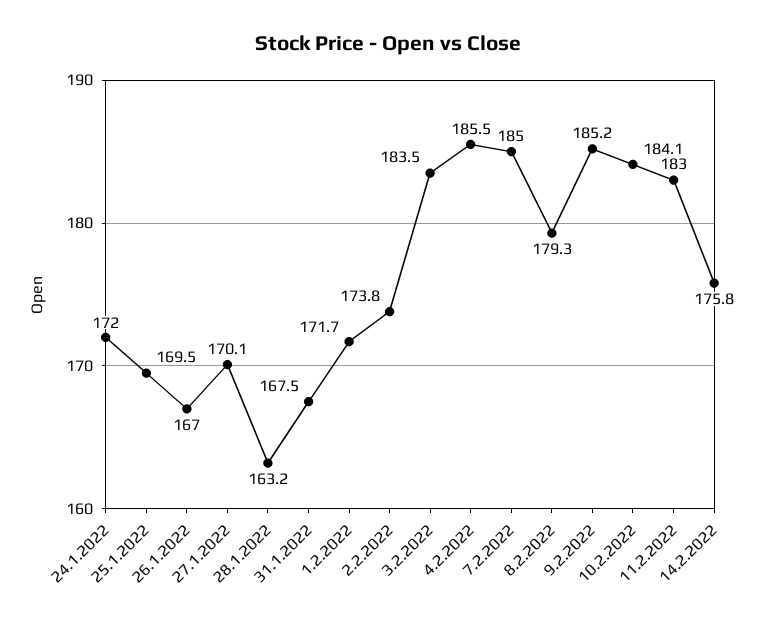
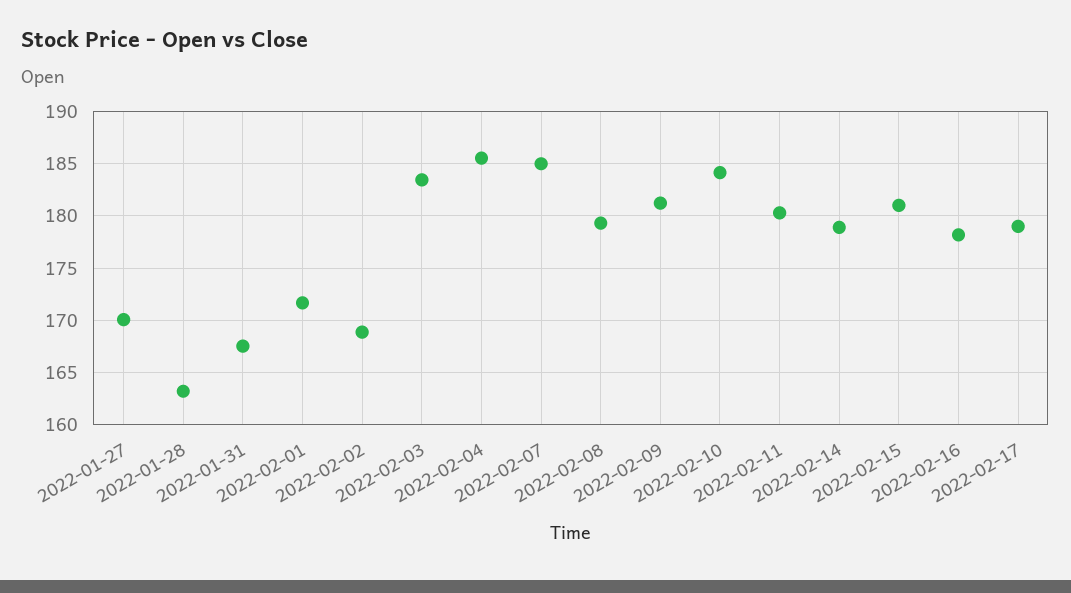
24.1.2022: 172 -> none
25.1.2022: 169.5 -> none
26.1.2022: 167 -> none
2.2.2022: 173.8 -> 169
9.2.2022: 185.2 -> 181
11.2.2022: 183 -> 180
14.2.2022: 175.8 -> 179
2022-02-15: none -> 181
2022-02-16: none -> 178
2022-02-17: none -> 179

